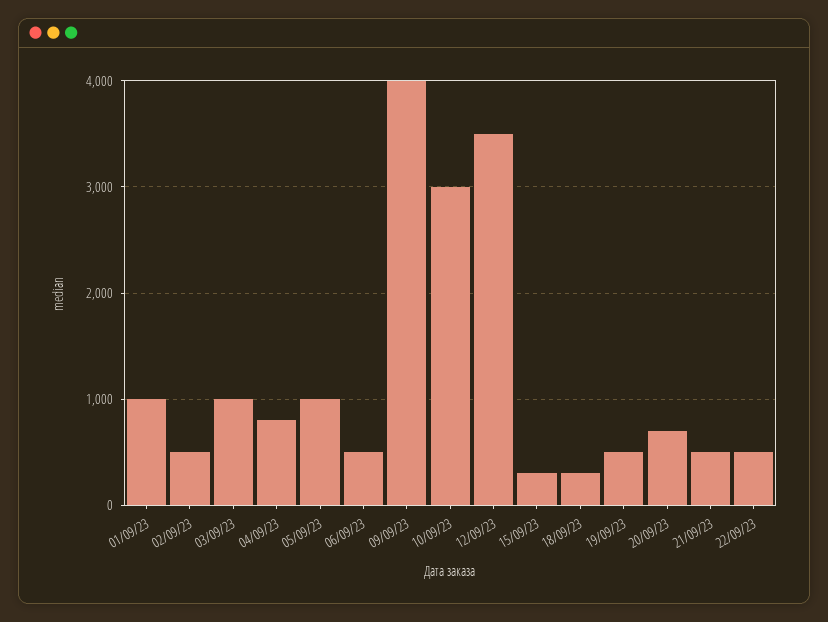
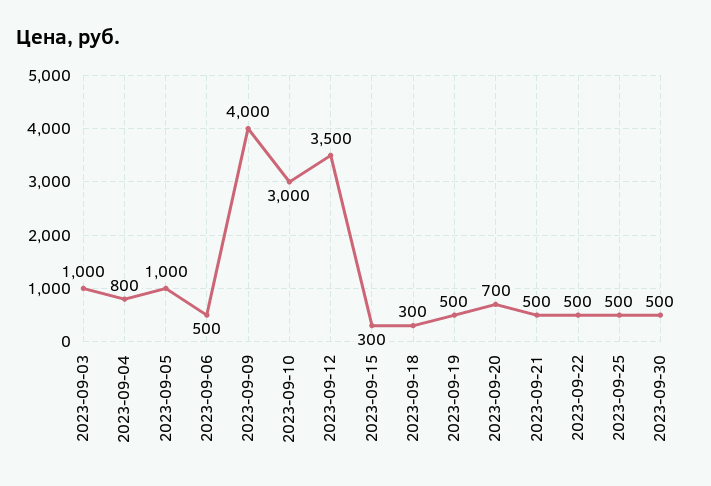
01/09/23: 1000 -> none
02/09/23: 500 -> none
2023-09-25: none -> 500
2023-09-30: none -> 500

